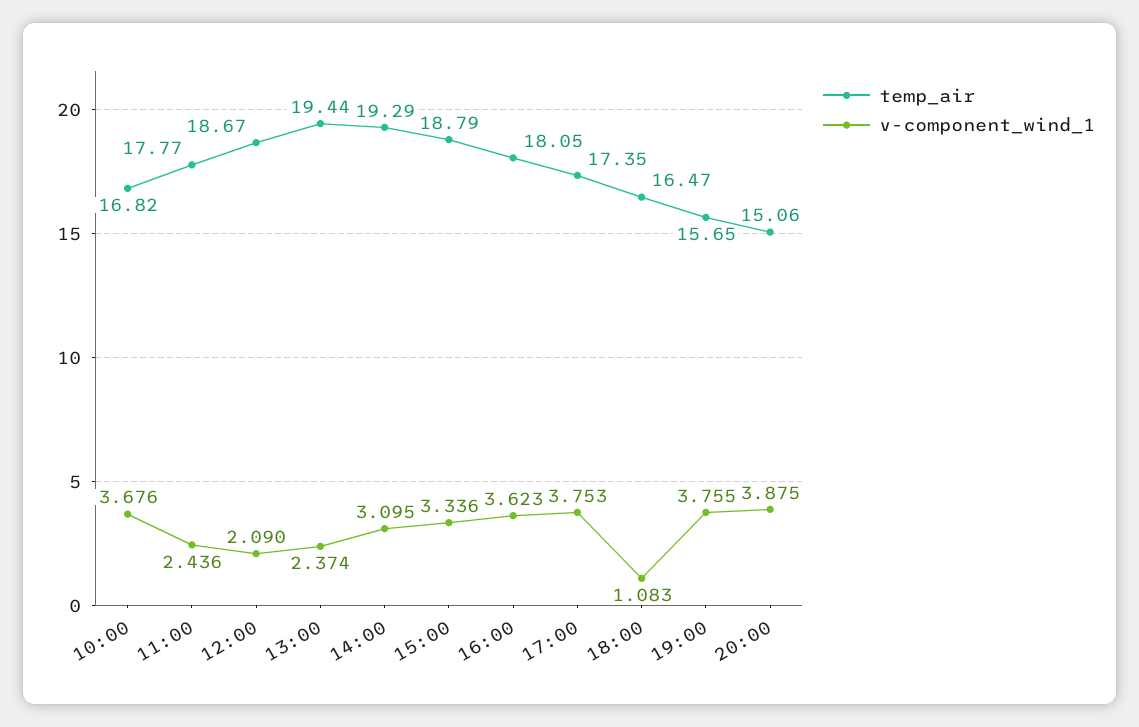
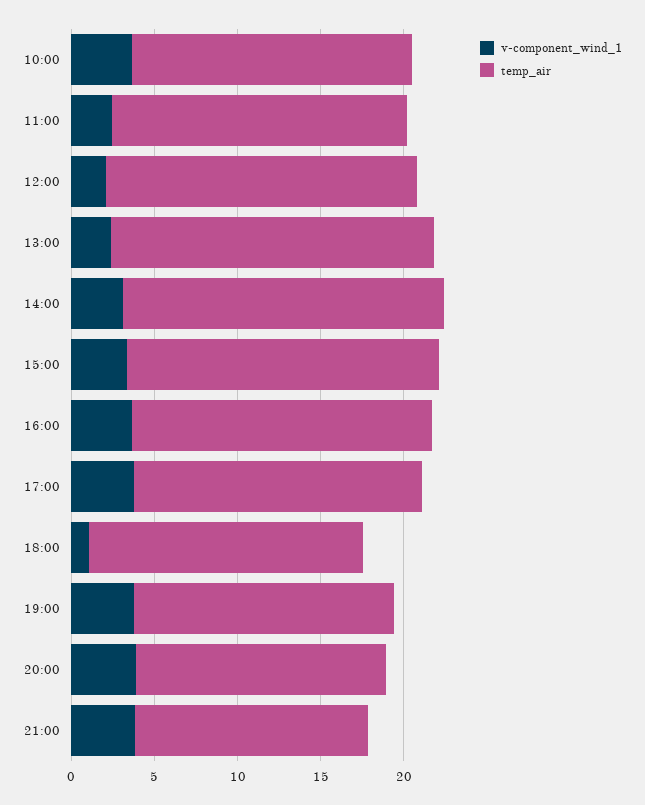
v-component_wind_1, 21:00: none -> 4
temp_air, 21:00: none -> 14

